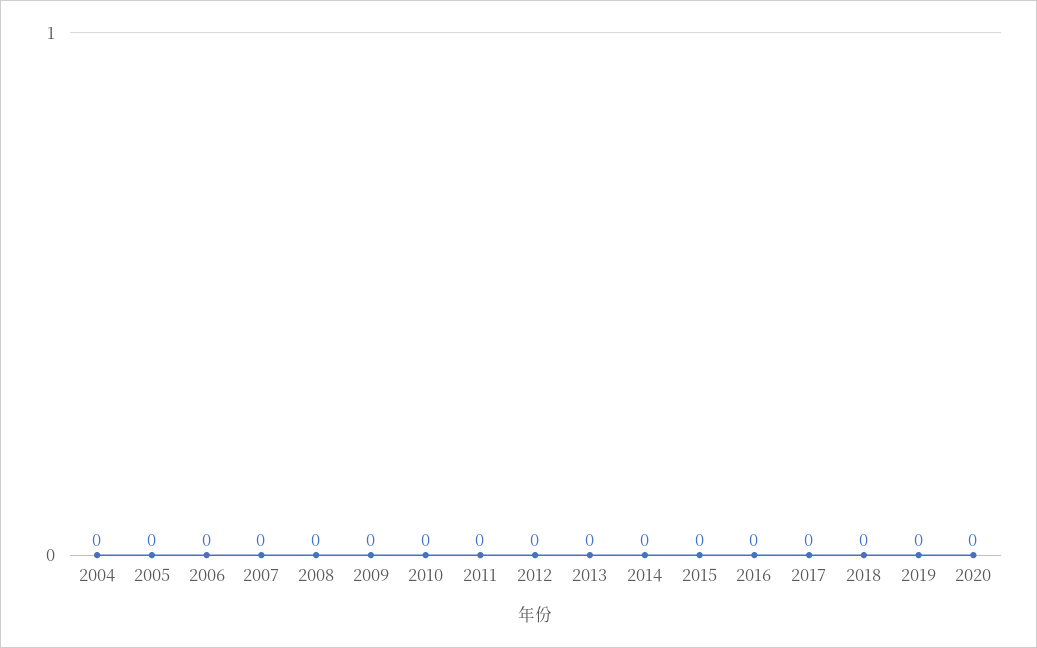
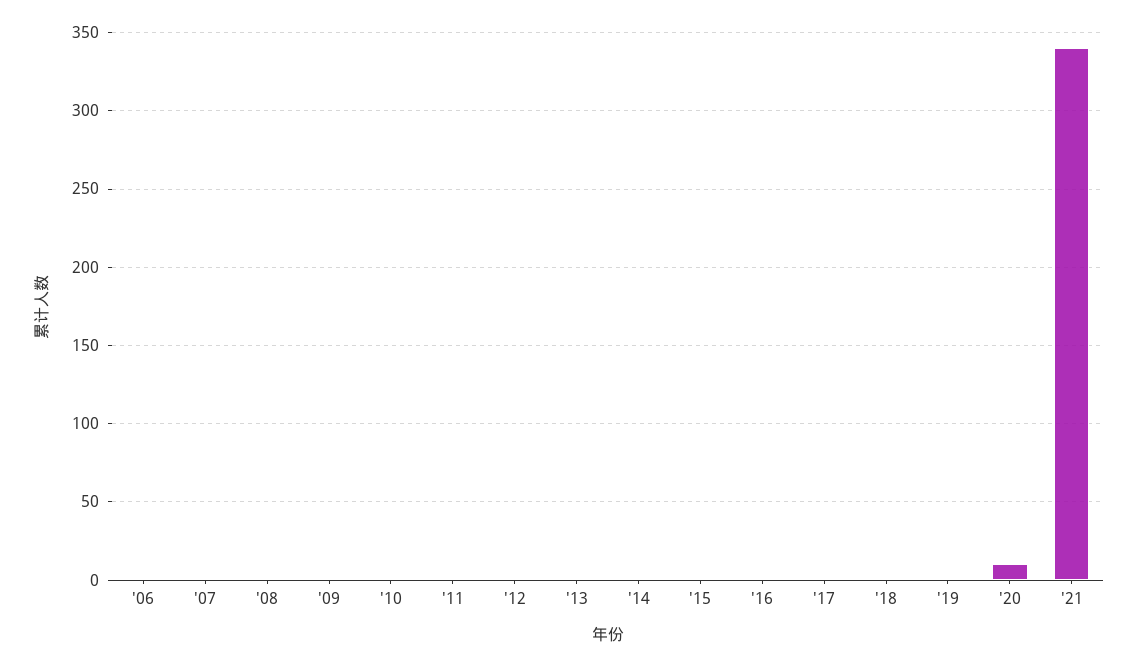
2004: 0 -> none
2005: 0 -> none
2020: 0 -> 10
'21: none -> 340

